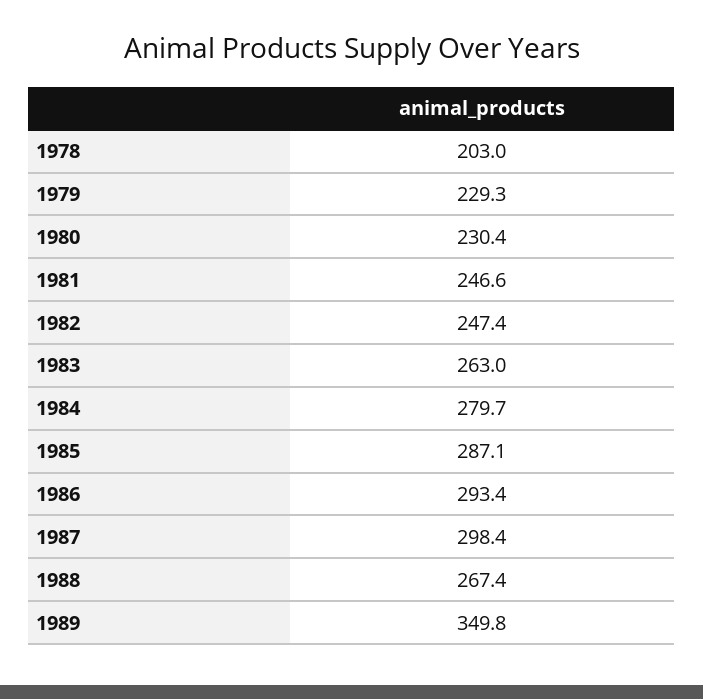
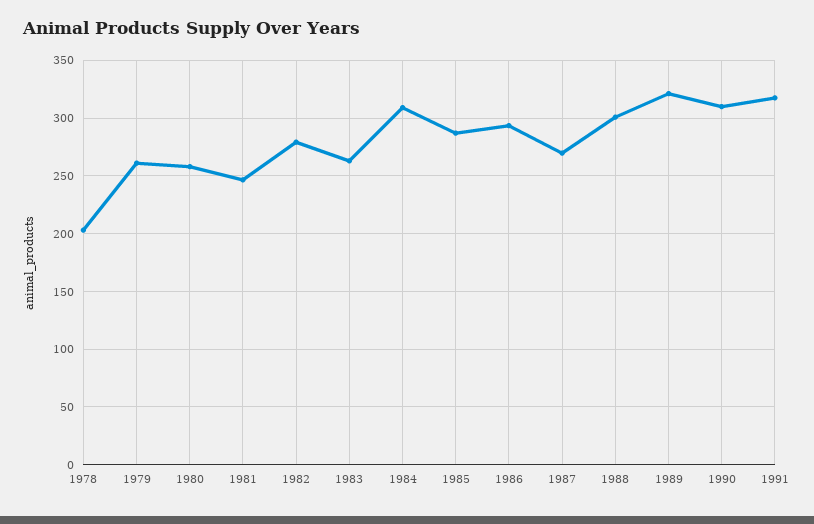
1979: 229.3 -> 260
1980: 230.4 -> 260
1982: 247.4 -> 280
1984: 279.7 -> 310
1987: 298.4 -> 270
1988: 267.4 -> 300
1989: 349.8 -> 320
1990: none -> 310
1991: none -> 320

